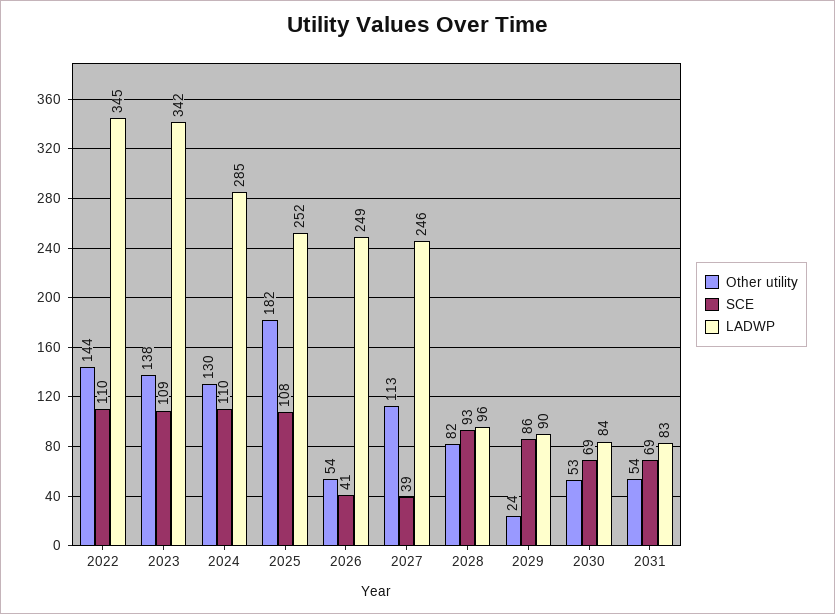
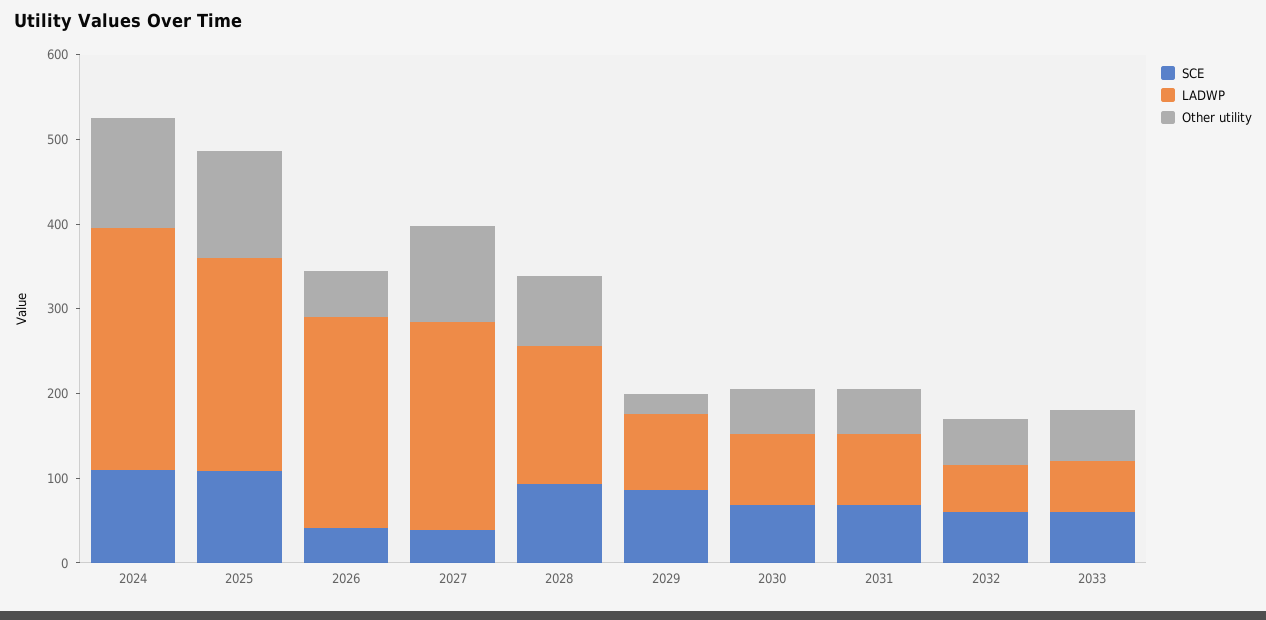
Other utility, 2022: 144 -> none
SCE, 2022: 110 -> none
LADWP, 2022: 345 -> none
Other utility, 2023: 138 -> none
SCE, 2023: 109 -> none
LADWP, 2023: 342 -> none
Other utility, 2025: 182 -> 120
LADWP, 2028: 96 -> 160
SCE, 2032: none -> 60
LADWP, 2032: none -> 60
Other utility, 2032: none -> 60
SCE, 2033: none -> 60
LADWP, 2033: none -> 60
Other utility, 2033: none -> 60

